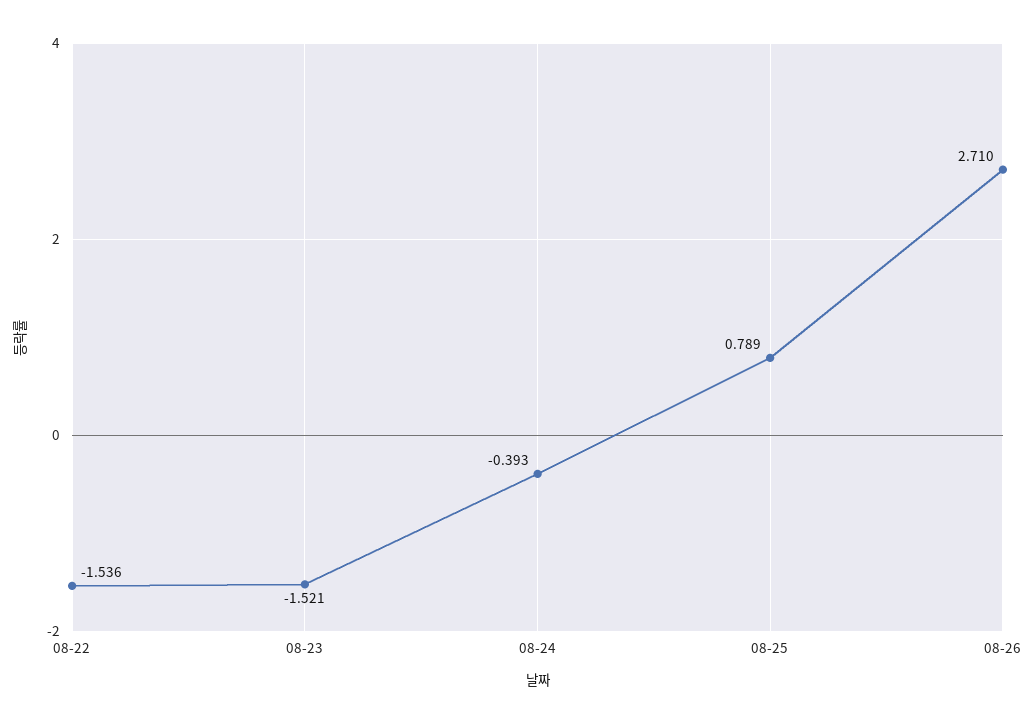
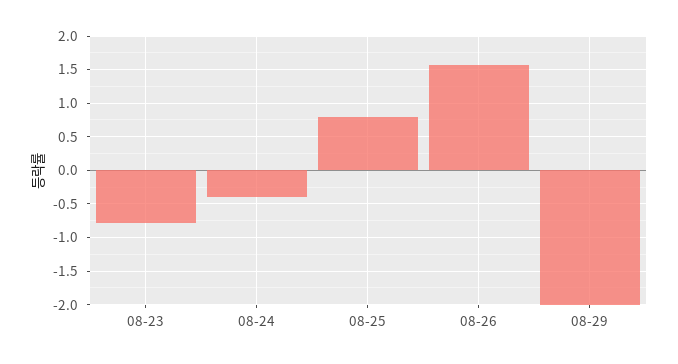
08-22: -1.536 -> none
08-23: -1.521 -> -0.8
08-26: 2.71 -> 1.6
08-29: none -> -2

